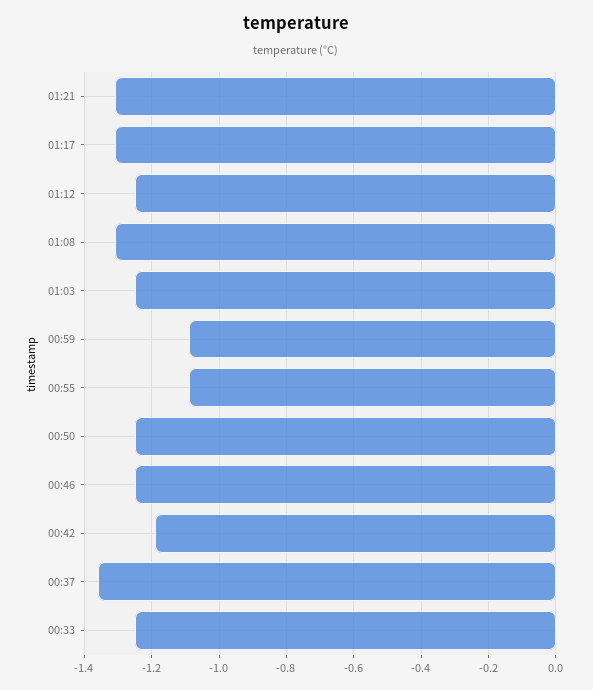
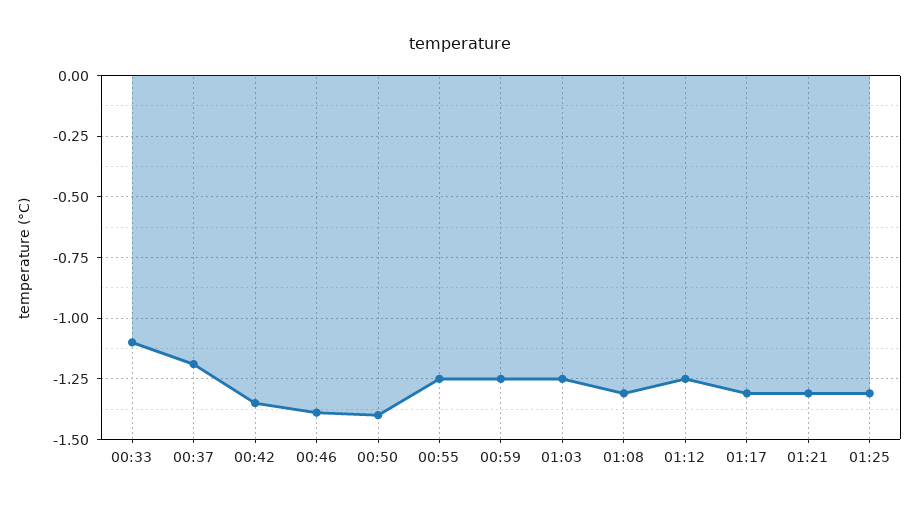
00:59: -1.1 -> -1.25
00:55: -1.1 -> -1.25
00:50: -1.25 -> -1.4
00:46: -1.25 -> -1.4
00:42: -1.2 -> -1.35
00:37: -1.35 -> -1.2
00:33: -1.25 -> -1.1
01:25: none -> -1.3

